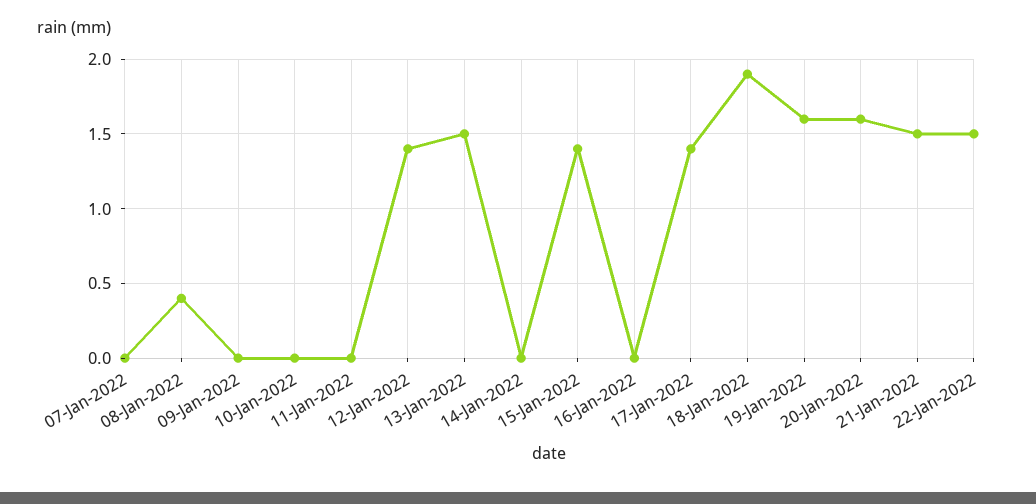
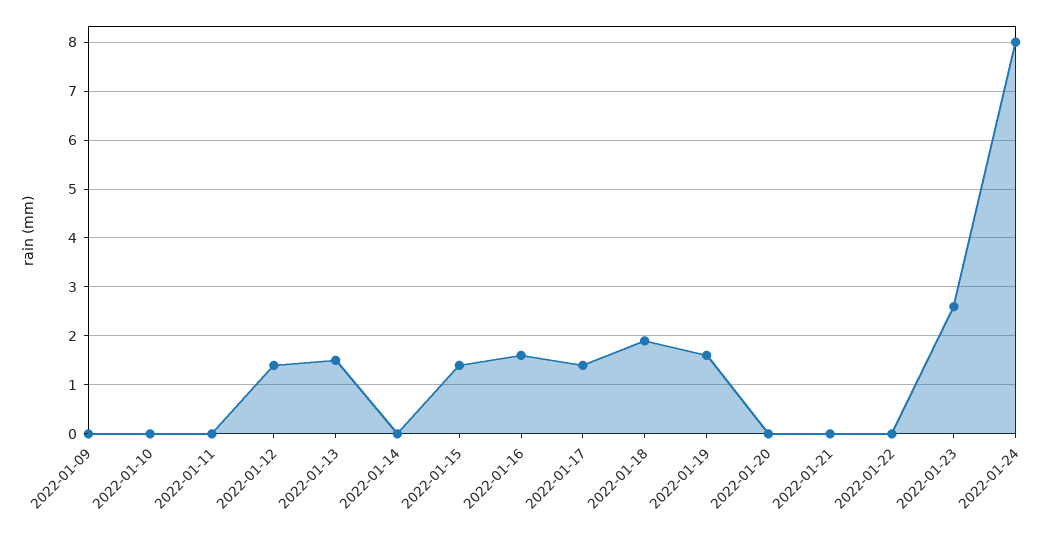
07-Jan-2022: 0 -> none
08-Jan-2022: 0.4 -> none
16-Jan-2022: 0 -> 1.5
20-Jan-2022: 1.6 -> 0
21-Jan-2022: 1.5 -> 0
22-Jan-2022: 1.5 -> 0
2022-01-23: none -> 2.5
2022-01-24: none -> 8

